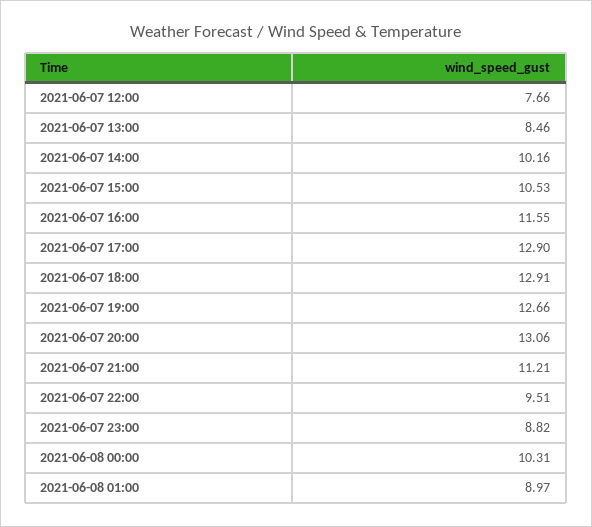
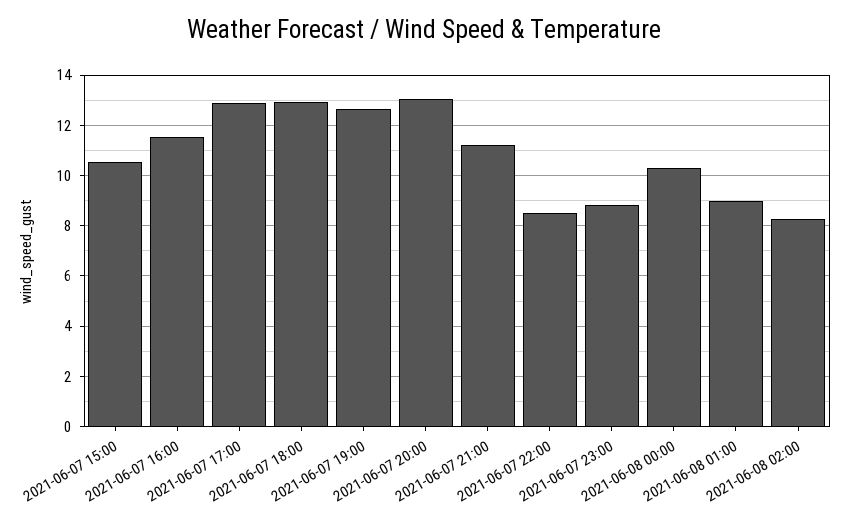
2021-06-07 12:00: 7.66 -> none
2021-06-07 13:00: 8.46 -> none
2021-06-07 14:00: 10.16 -> none
2021-06-07 22:00: 9.51 -> 8.5
2021-06-08 02:00: none -> 8.25

